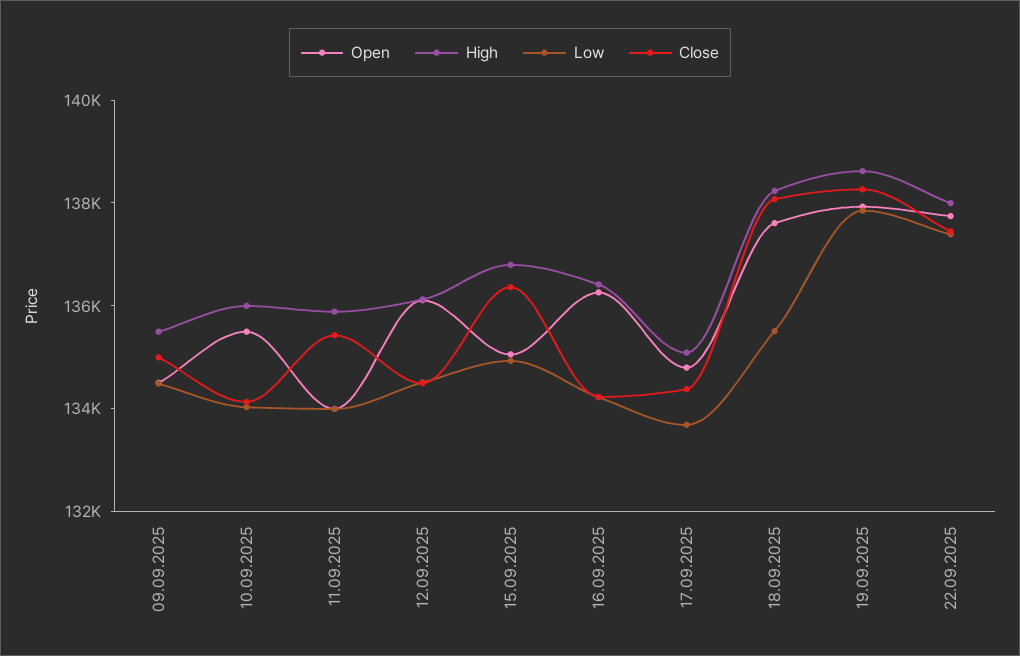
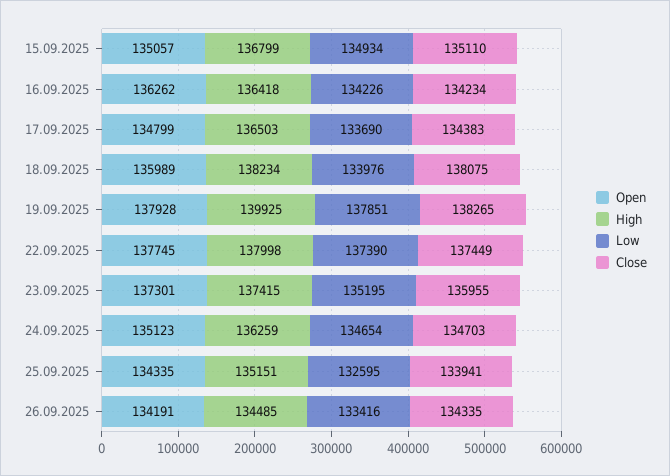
Open, 09.09.2025: 134500 -> none
High, 09.09.2025: 135500 -> none
Low, 09.09.2025: 134500 -> none
Close, 09.09.2025: 135000 -> none
Open, 10.09.2025: 135500 -> none
High, 10.09.2025: 136000 -> none
Low, 10.09.2025: 134000 -> none
Close, 10.09.2025: 134000 -> none
Open, 11.09.2025: 134000 -> none
High, 11.09.2025: 136000 -> none
Low, 11.09.2025: 134000 -> none
Close, 11.09.2025: 135500 -> none
Open, 12.09.2025: 136000 -> none
High, 12.09.2025: 136000 -> none
Low, 12.09.2025: 134500 -> none
Close, 12.09.2025: 134500 -> none
Close, 15.09.2025: 136500 -> 135110
High, 17.09.2025: 135000 -> 136503
Open, 18.09.2025: 137500 -> 135989
Low, 18.09.2025: 135500 -> 133976
High, 19.09.2025: 138500 -> 139925
Open, 23.09.2025: none -> 137301
High, 23.09.2025: none -> 137415
Low, 23.09.2025: none -> 135195
Close, 23.09.2025: none -> 135955
Open, 24.09.2025: none -> 135123
High, 24.09.2025: none -> 136259
Low, 24.09.2025: none -> 134654
Close, 24.09.2025: none -> 134703
Open, 25.09.2025: none -> 134335
High, 25.09.2025: none -> 135151
Low, 25.09.2025: none -> 132595
Close, 25.09.2025: none -> 133941
Open, 26.09.2025: none -> 134191
High, 26.09.2025: none -> 134485
Low, 26.09.2025: none -> 133416
Close, 26.09.2025: none -> 134335

